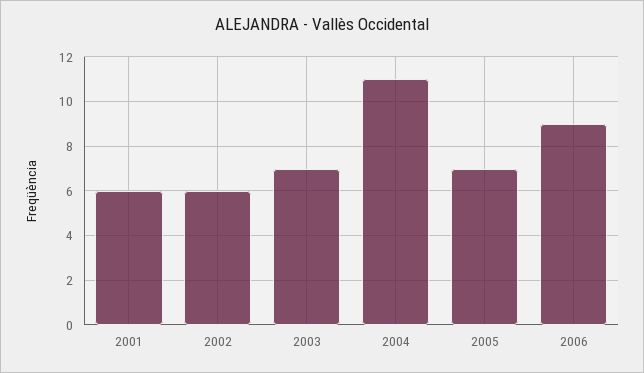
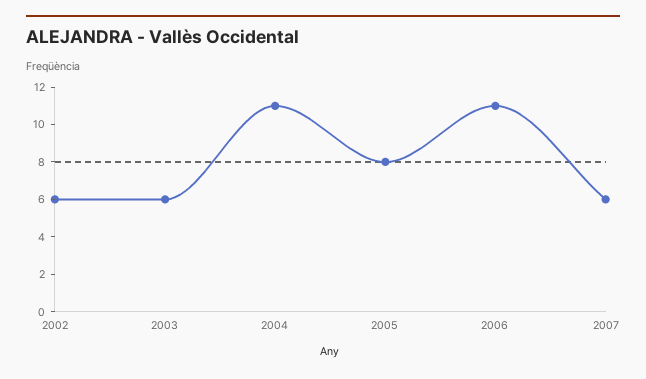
2001: 6 -> none
2003: 7 -> 6
2005: 7 -> 8
2006: 9 -> 11
2007: none -> 6

